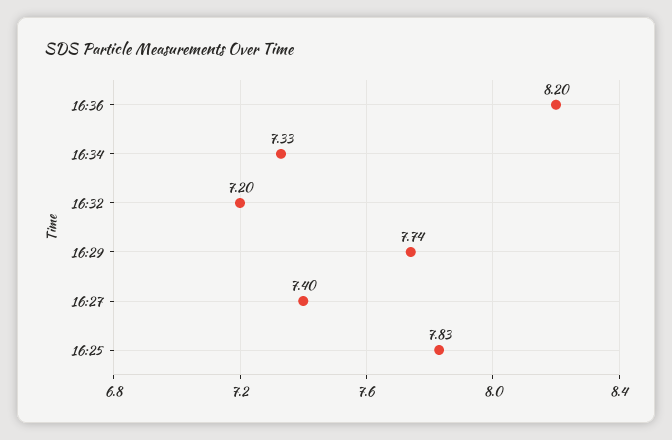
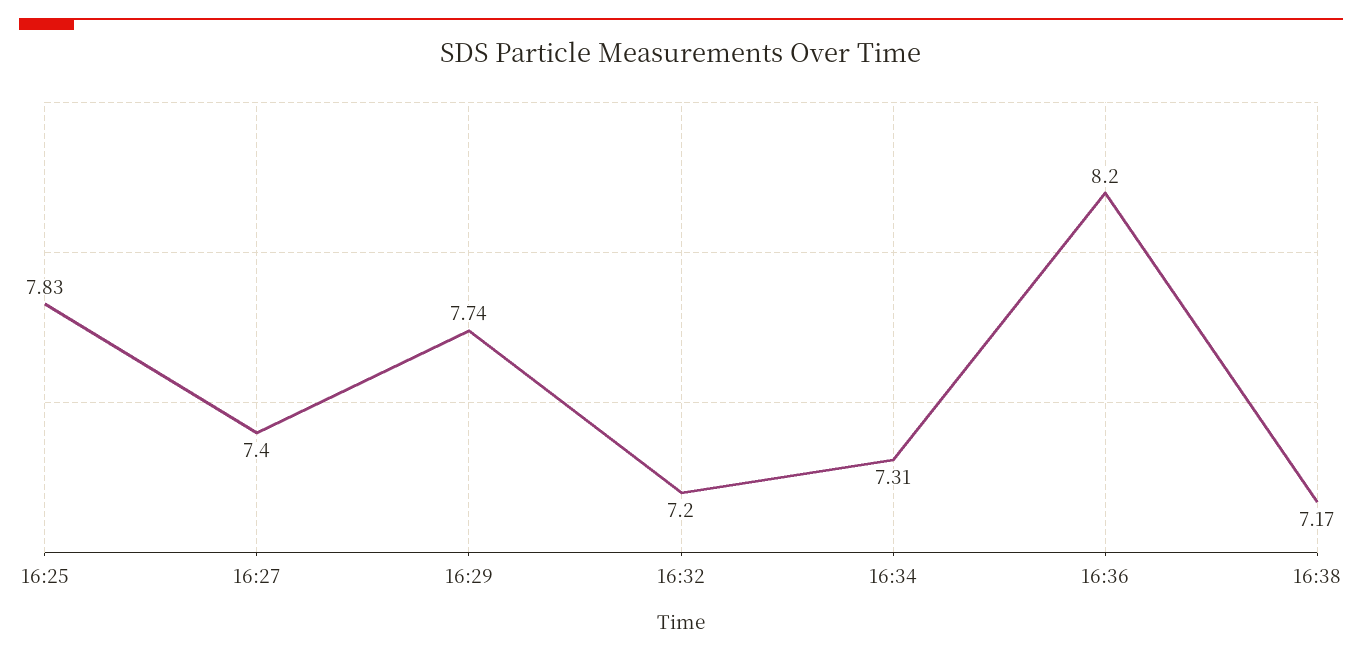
16:34: 7.33 -> 7.31
16:38: none -> 7.17

